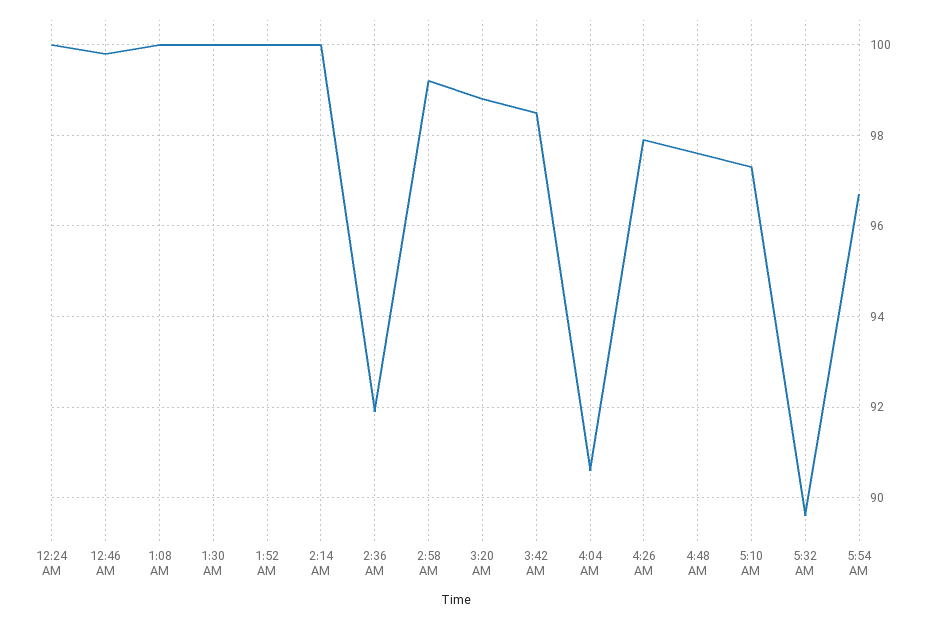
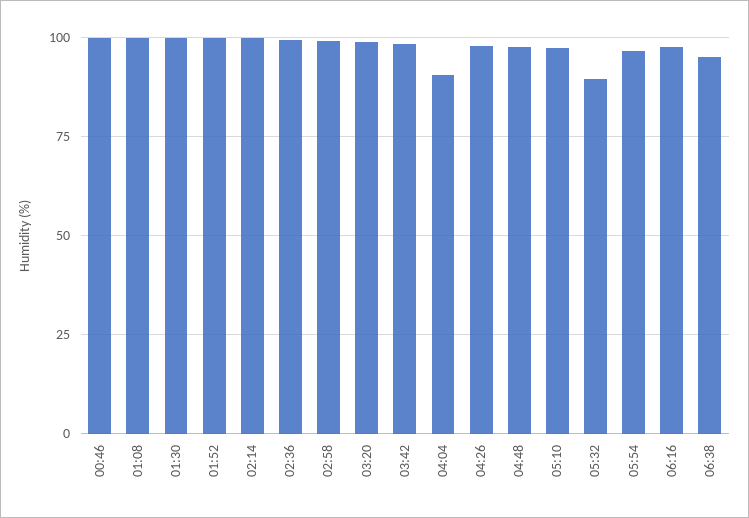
12:24 AM: 100 -> none
2:36 AM: 92 -> 100
06:16: none -> 97.5
06:38: none -> 95

